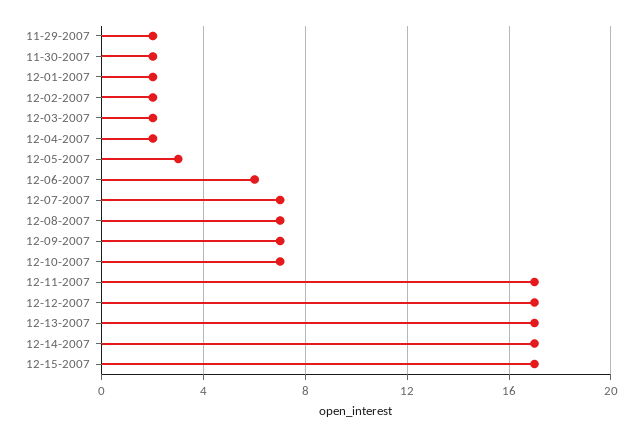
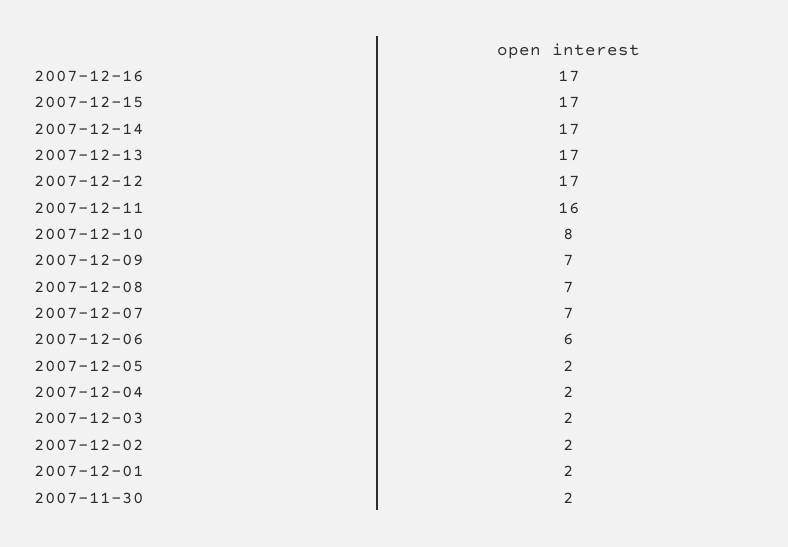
11-29-2007: 2 -> none
12-05-2007: 3 -> 2
12-10-2007: 7 -> 8
12-11-2007: 17 -> 16
2007-12-16: none -> 17

